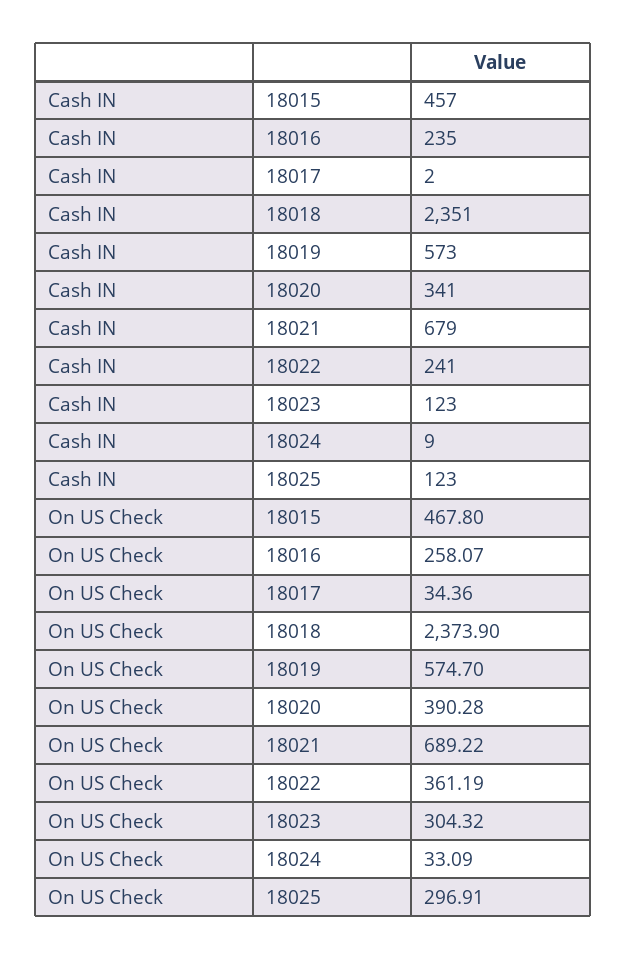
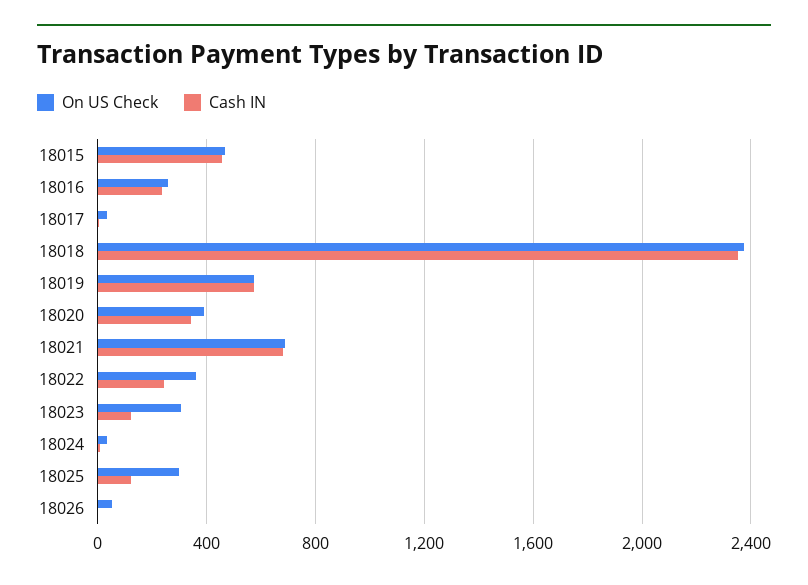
On US Check, 18026: none -> 50
Cash IN, 18026: none -> 0

